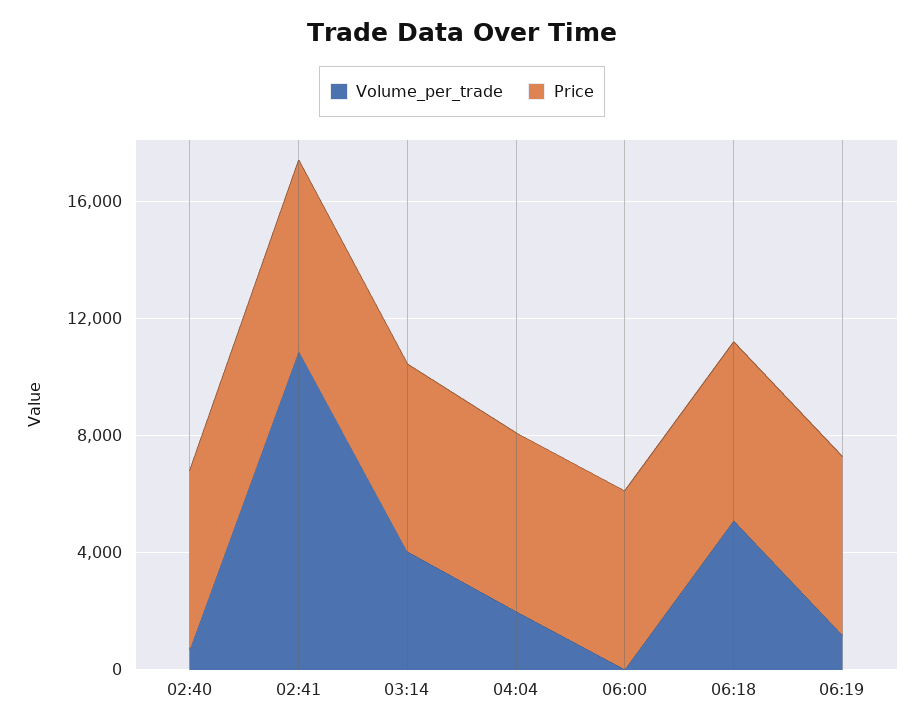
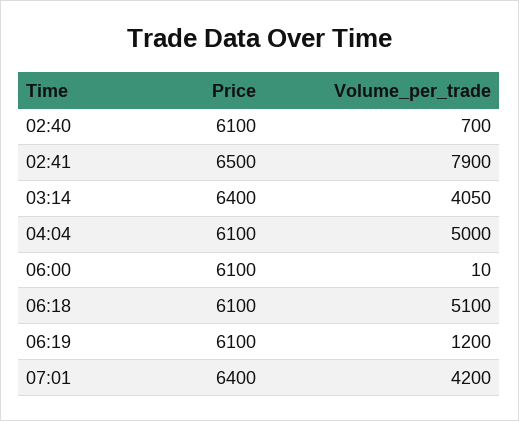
Volume_per_trade, 02:41: 11000 -> 7900
Volume_per_trade, 04:04: 2000 -> 5000
Price, 07:01: none -> 6400
Volume_per_trade, 07:01: none -> 4200

